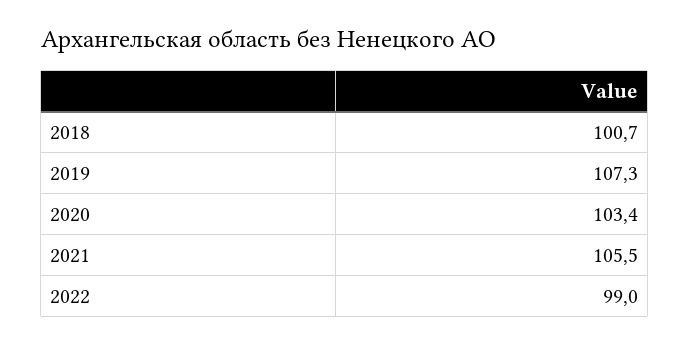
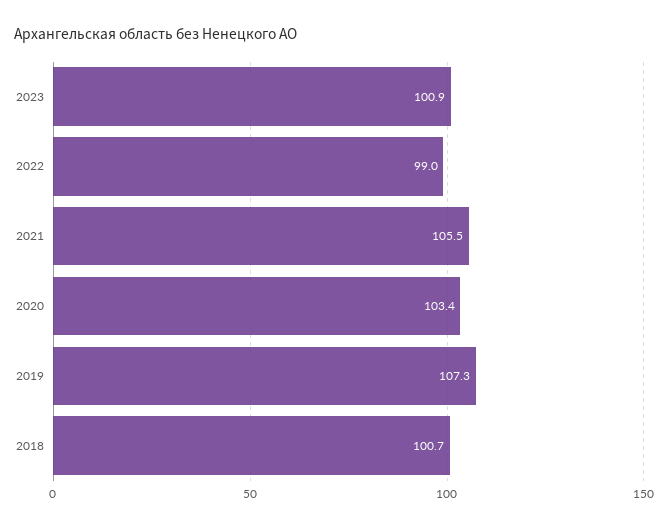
2023: none -> 100.9

